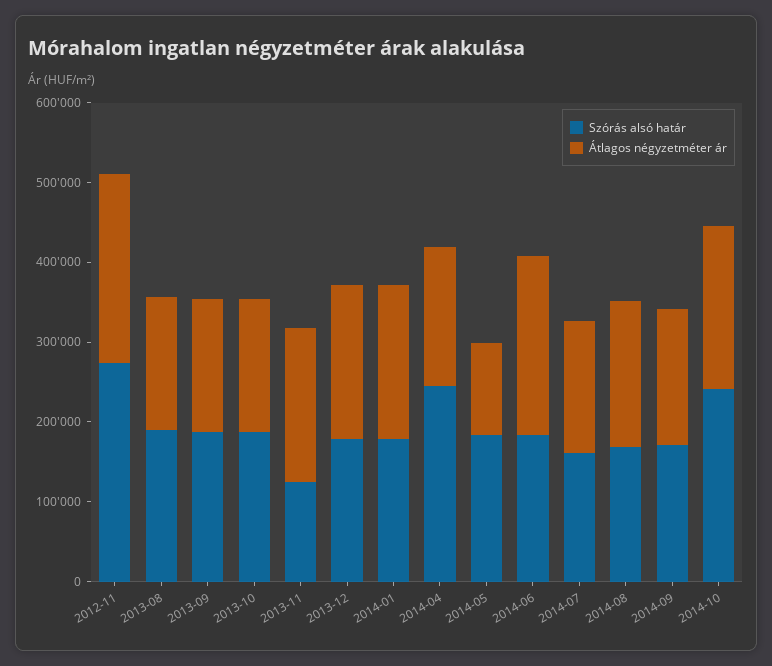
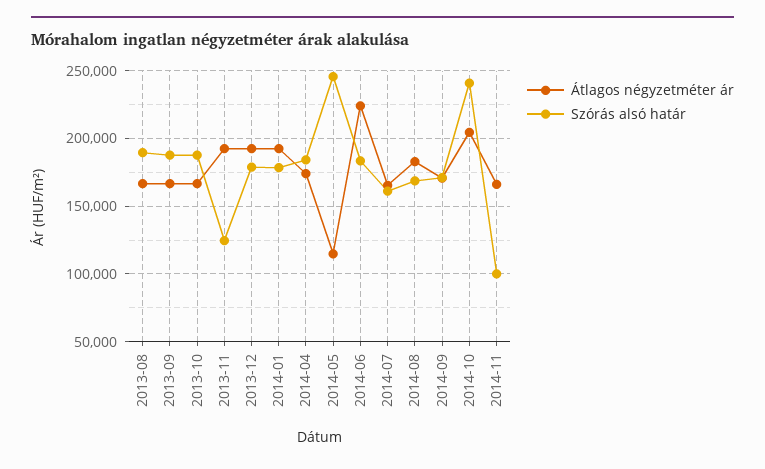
Szórás alsó határ, 2012-11: 280000 -> none
Átlagos négyzetméter ár, 2012-11: 240000 -> none
Szórás alsó határ, 2014-04: 240000 -> 185000
Szórás alsó határ, 2014-05: 180000 -> 245000
Átlagos négyzetméter ár, 2014-11: none -> 165000
Szórás alsó határ, 2014-11: none -> 100000

